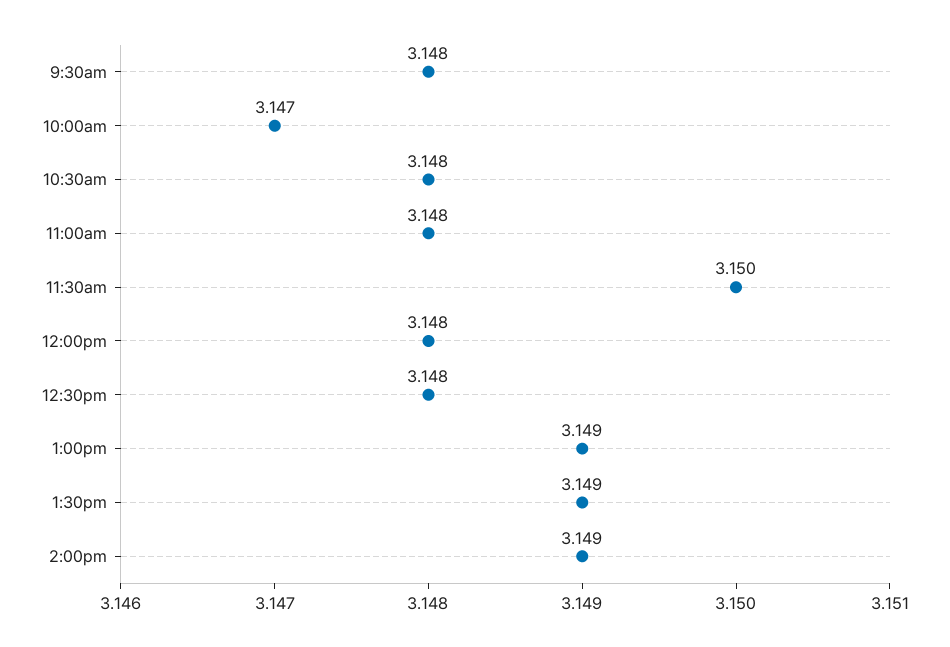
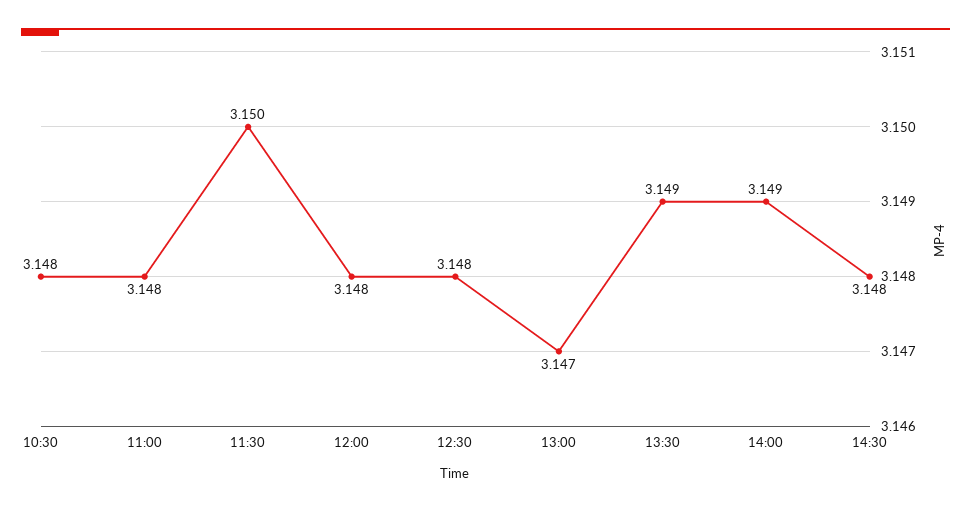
9:30am: 3.148 -> none
10:00am: 3.147 -> none
1:00pm: 3.149 -> 3.147
14:30: none -> 3.148

